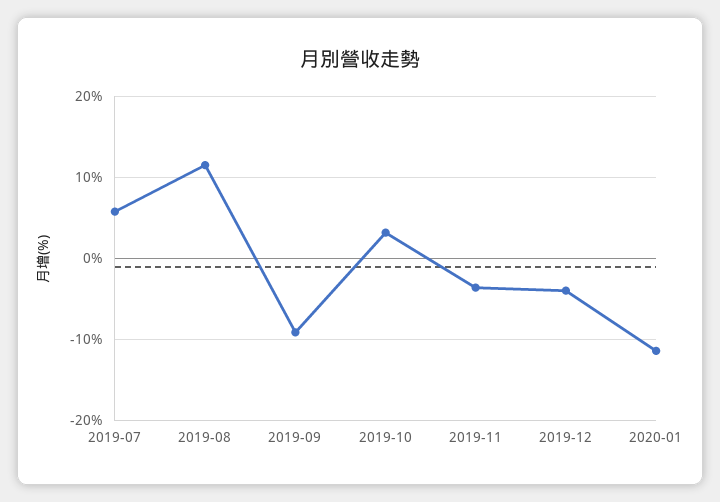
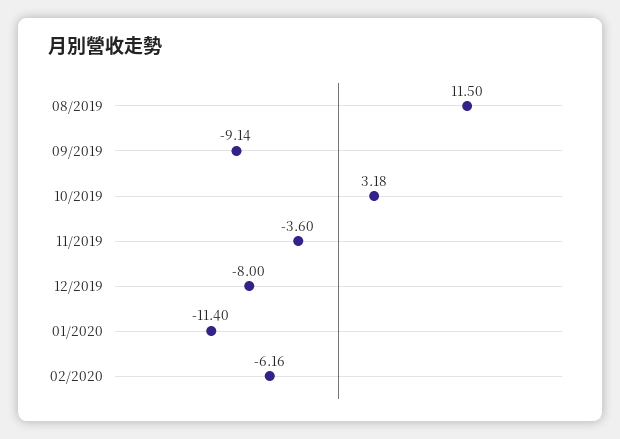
2019-07: 6 -> none
2019-12: -4 -> -8
02/2020: none -> -6.16

